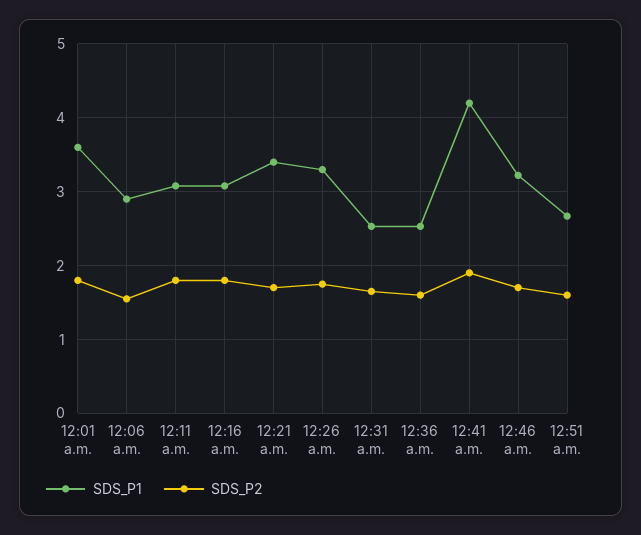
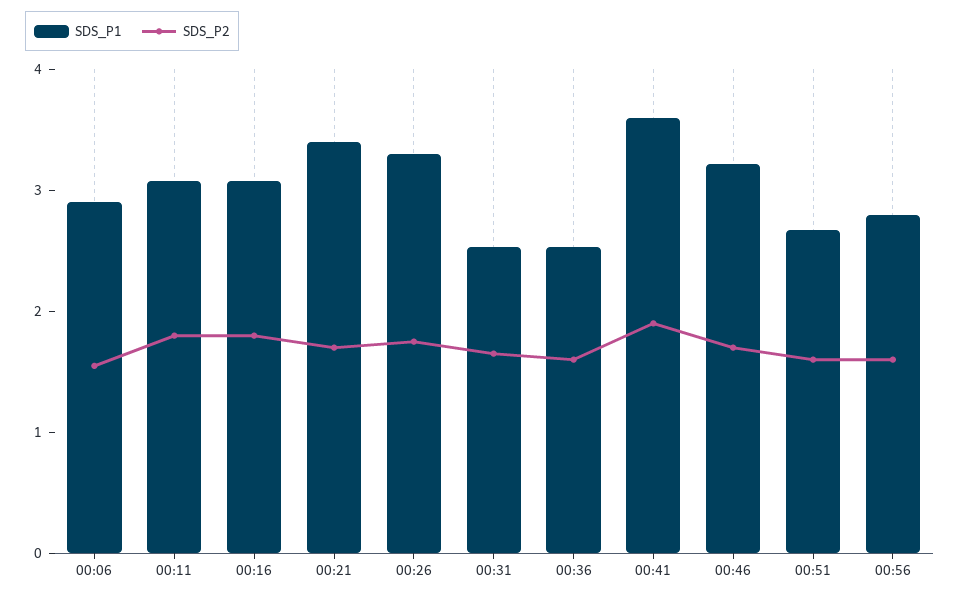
SDS_P1, 12:01 a.m.: 3.6 -> none
SDS_P2, 12:01 a.m.: 1.8 -> none
SDS_P1, 12:41 a.m.: 4.2 -> 3.6
SDS_P1, 00:56: none -> 2.8
SDS_P2, 00:56: none -> 1.6

